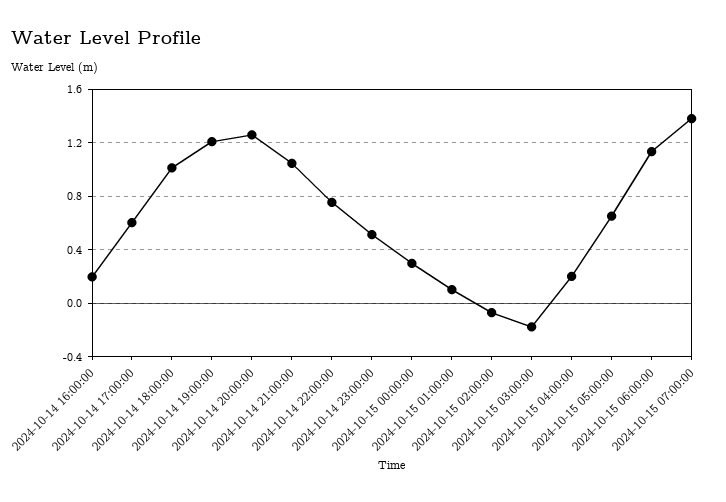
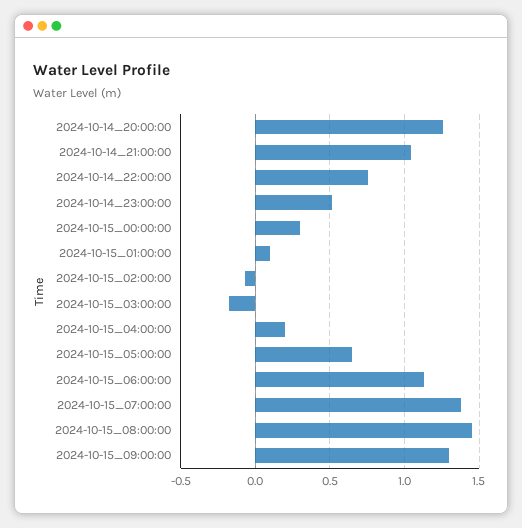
2024-10-14 16:00:00: 0.2 -> none
2024-10-14 17:00:00: 0.6 -> none
2024-10-14 18:00:00: 1 -> none
2024-10-14 19:00:00: 1.2 -> none
2024-10-15_08:00:00: none -> 1.45
2024-10-15_09:00:00: none -> 1.3

